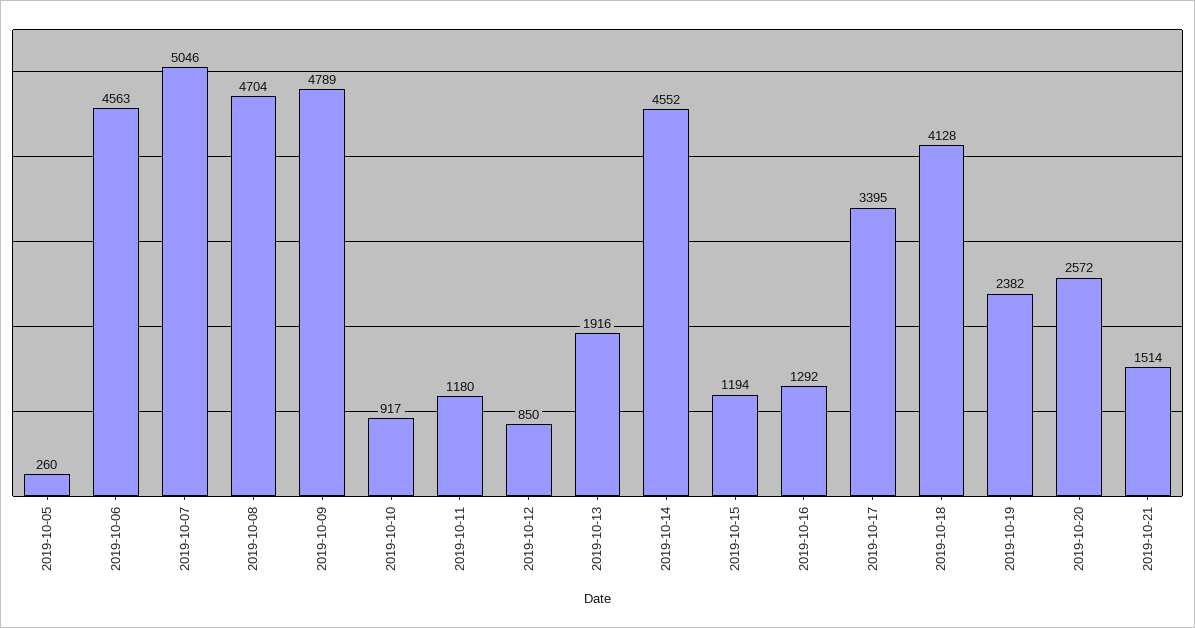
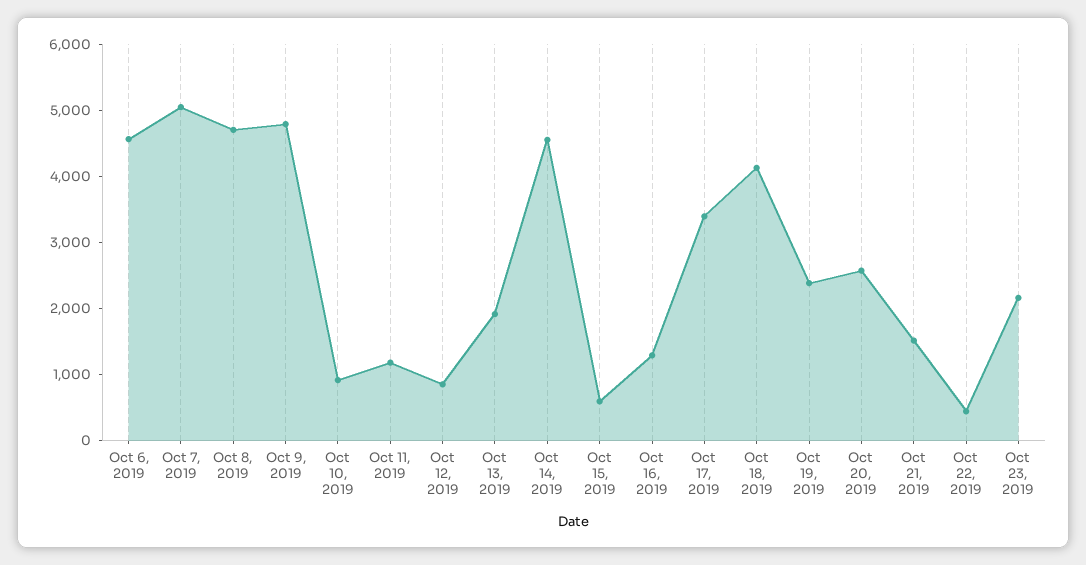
2019-10-05: 260 -> none
2019-10-15: 1194 -> 600
Oct 22, 2019: none -> 400
Oct 23, 2019: none -> 2200

